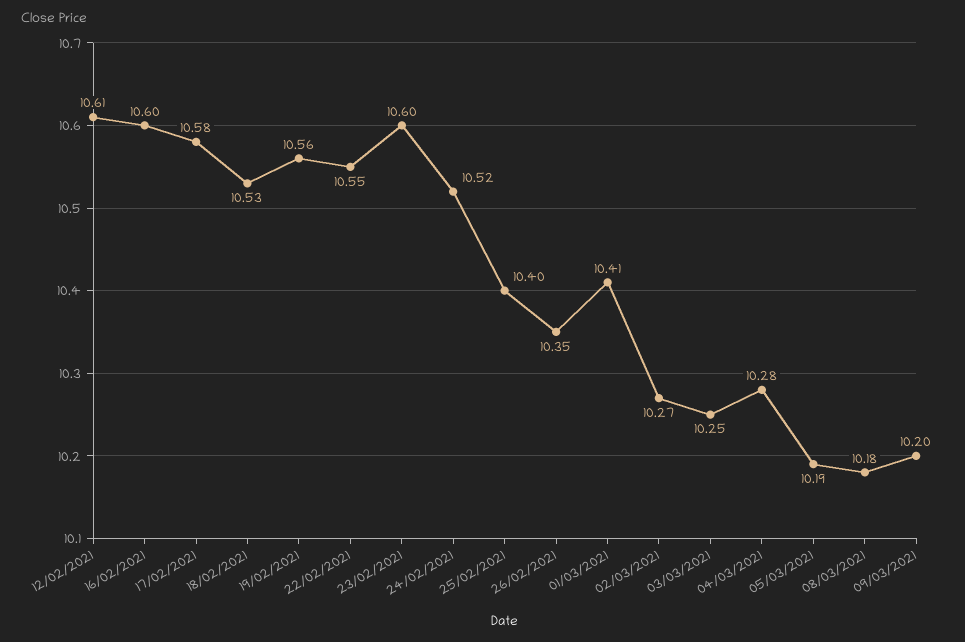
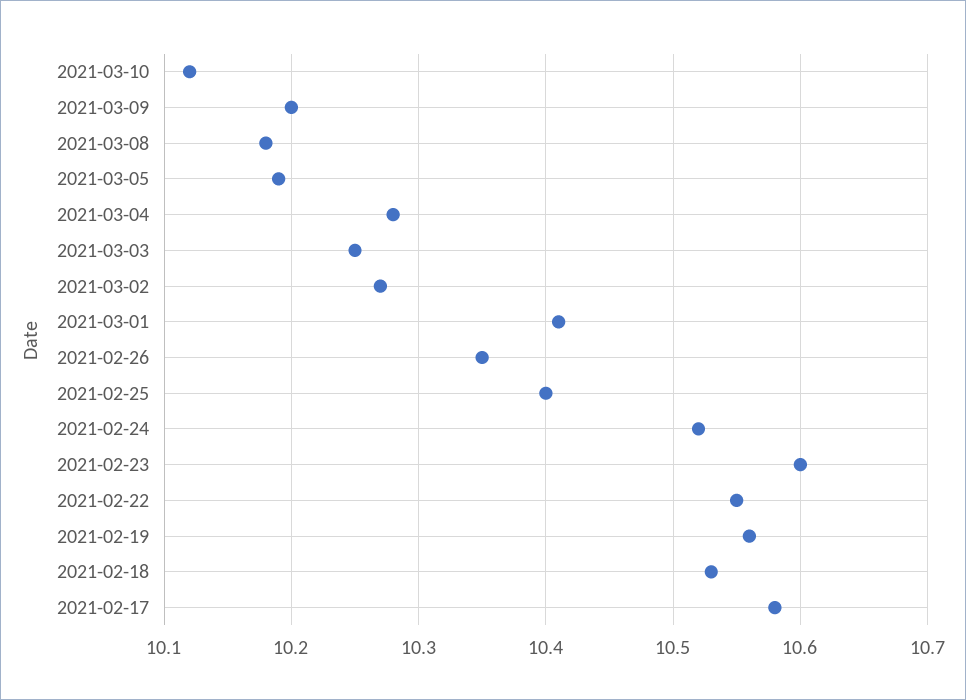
12/02/2021: 10.61 -> none
16/02/2021: 10.6 -> none
2021-03-10: none -> 10.12

